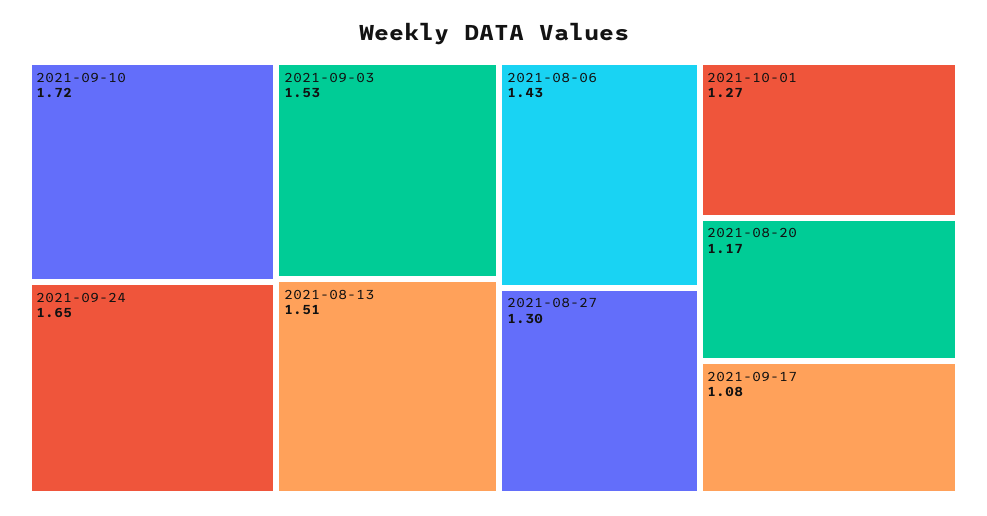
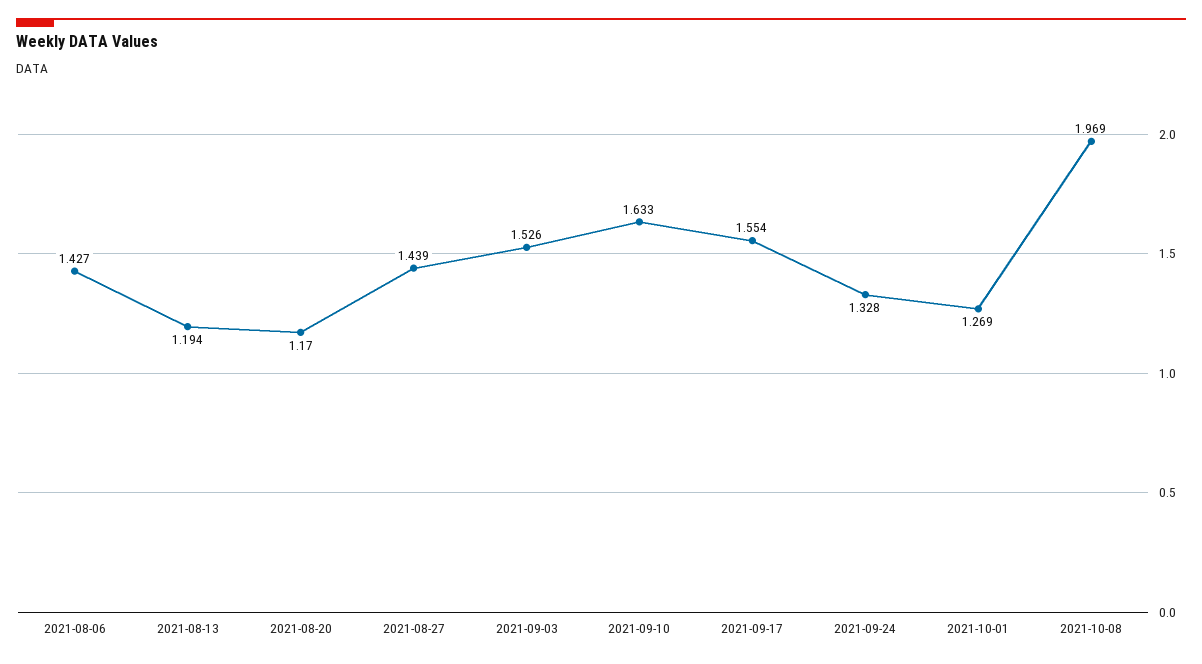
2021-09-10: 1.72 -> 1.633
2021-09-24: 1.65 -> 1.328
2021-08-13: 1.51 -> 1.194
2021-08-27: 1.3 -> 1.439
2021-09-17: 1.08 -> 1.554
2021-10-08: none -> 1.969

